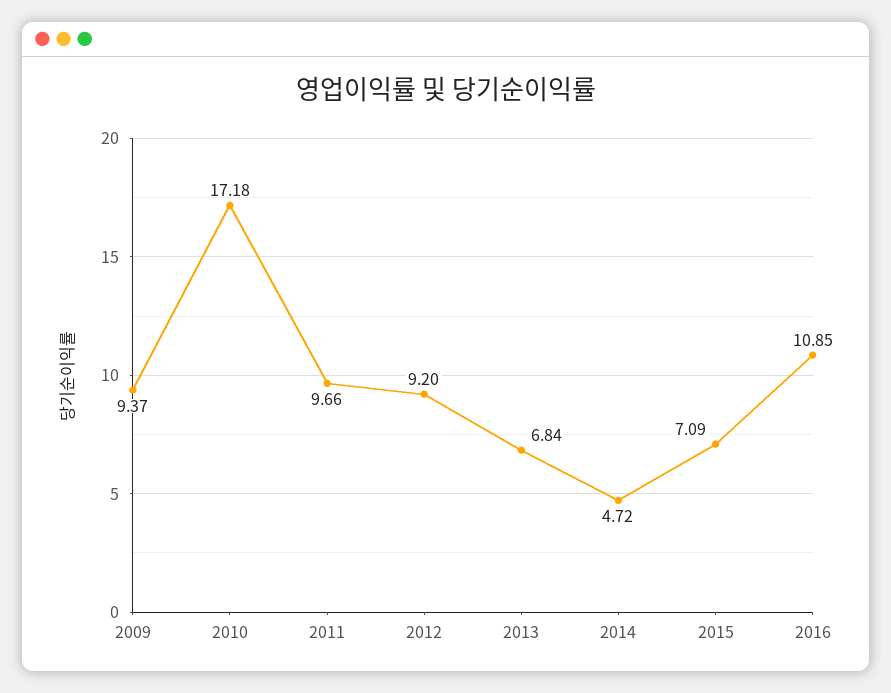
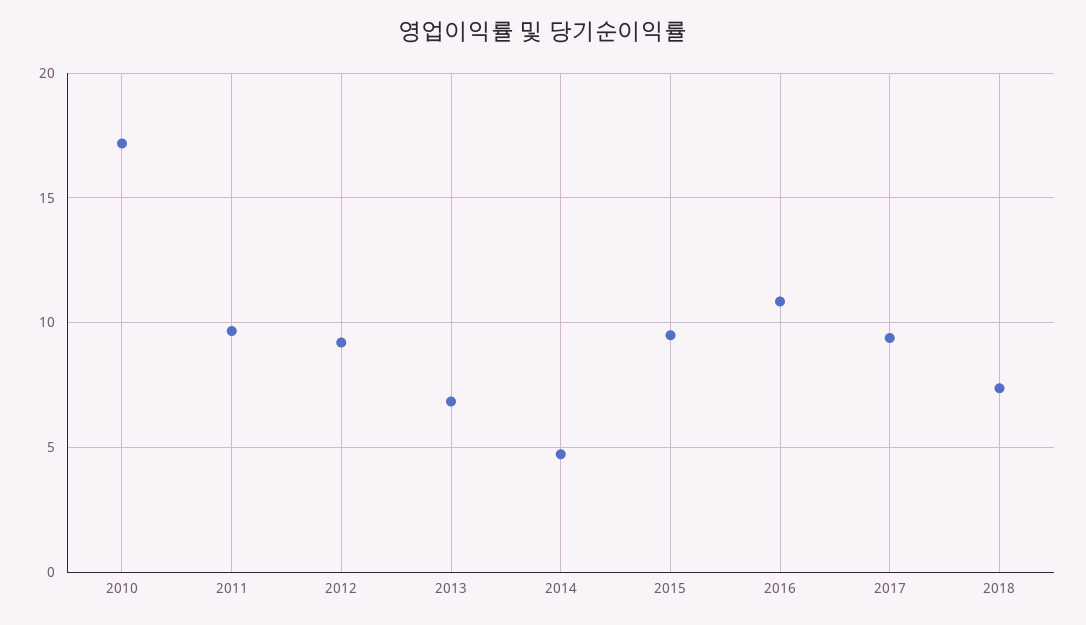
2009: 9.37 -> none
2015: 7.09 -> 9.5
2017: none -> 9.5
2018: none -> 7.5

